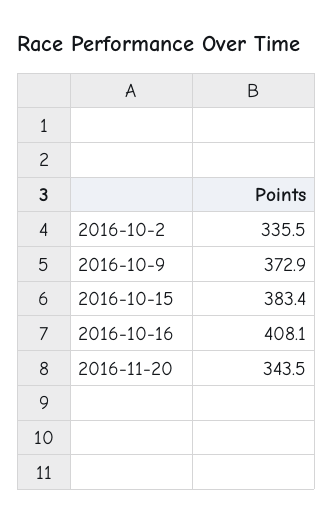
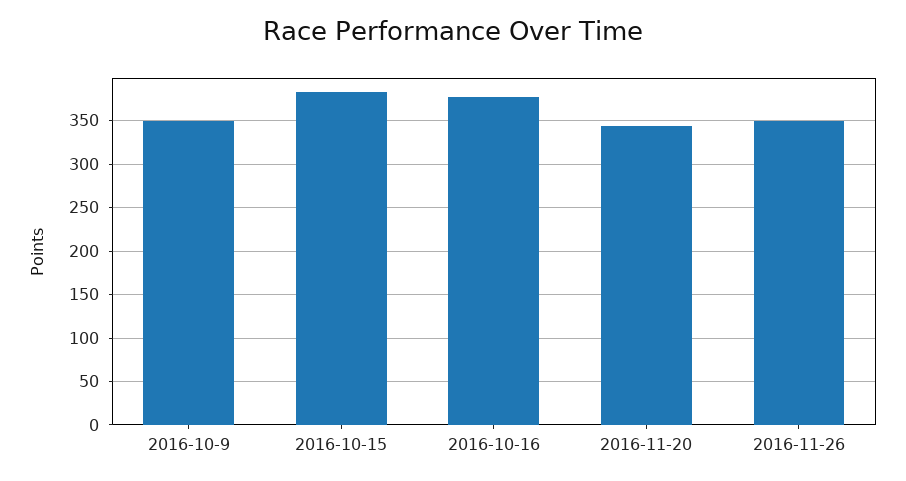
2016-10-2: 335.5 -> none
2016-10-9: 372.9 -> 350
2016-10-16: 408.1 -> 380
2016-11-26: none -> 350

